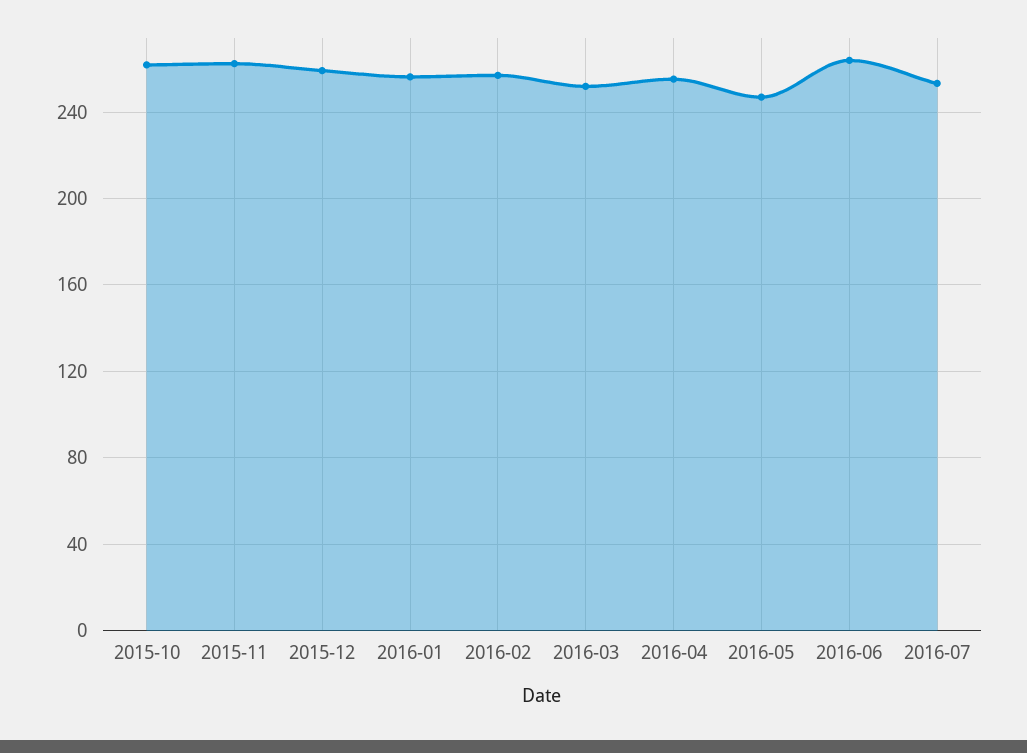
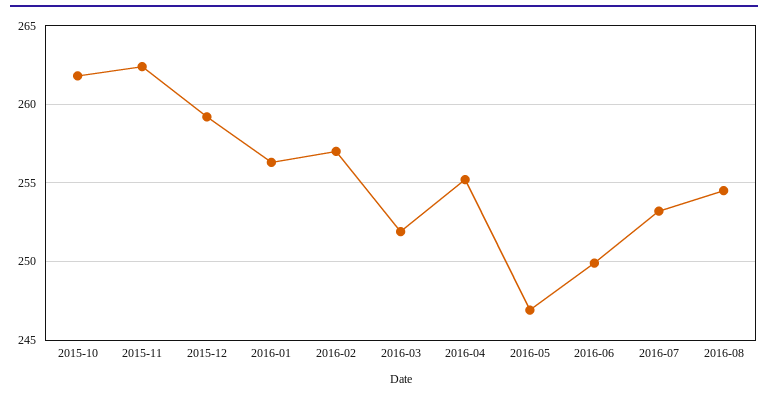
2016-06: 265 -> 250
2016-08: none -> 254.5

